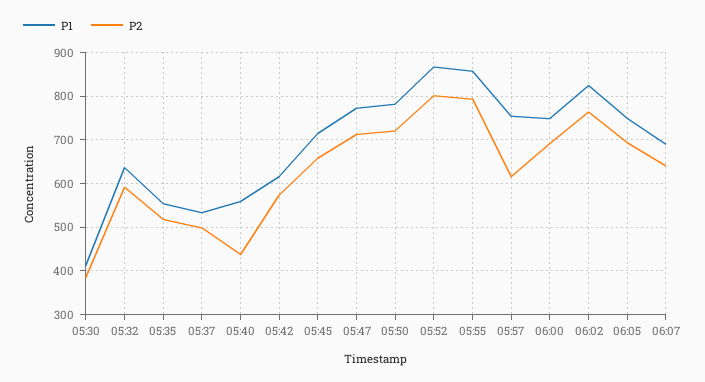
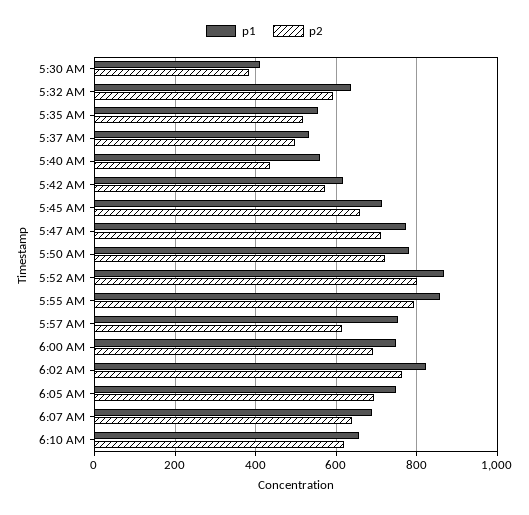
P1, 6:10 AM: none -> 660
P2, 6:10 AM: none -> 620

